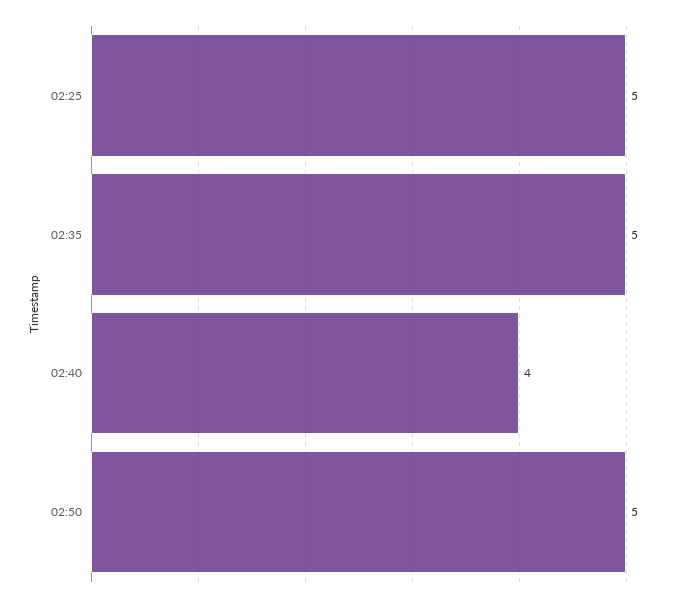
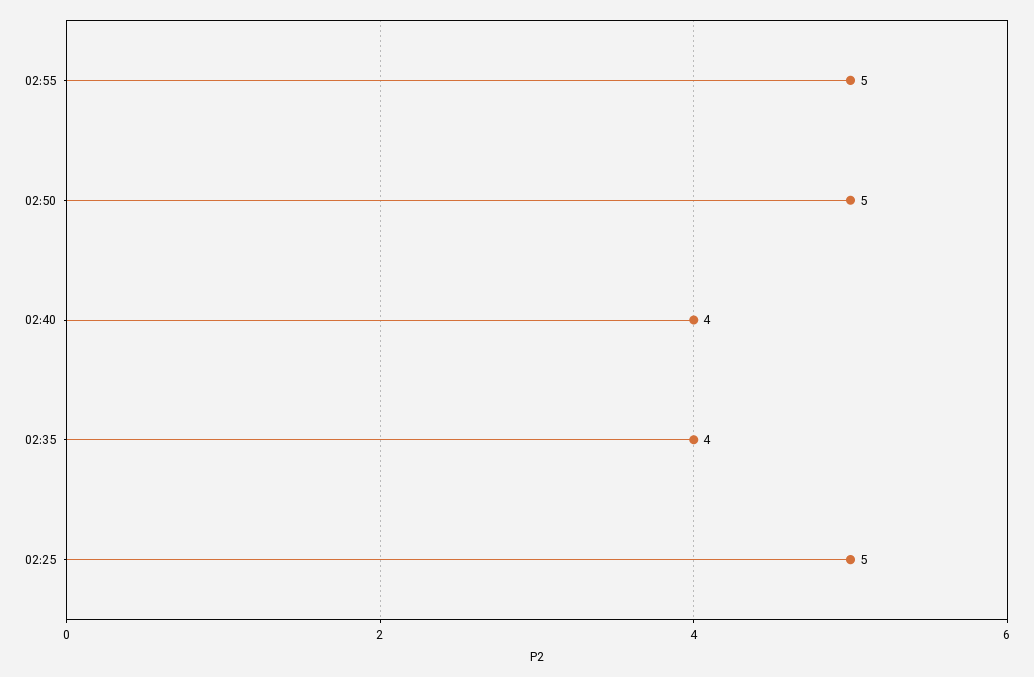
02:35: 5 -> 4
02:55: none -> 5

